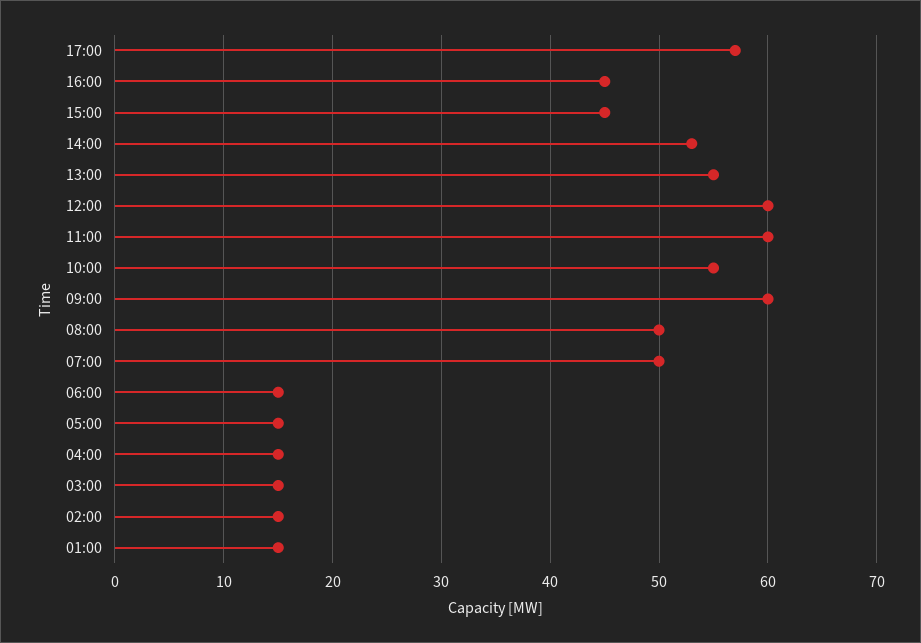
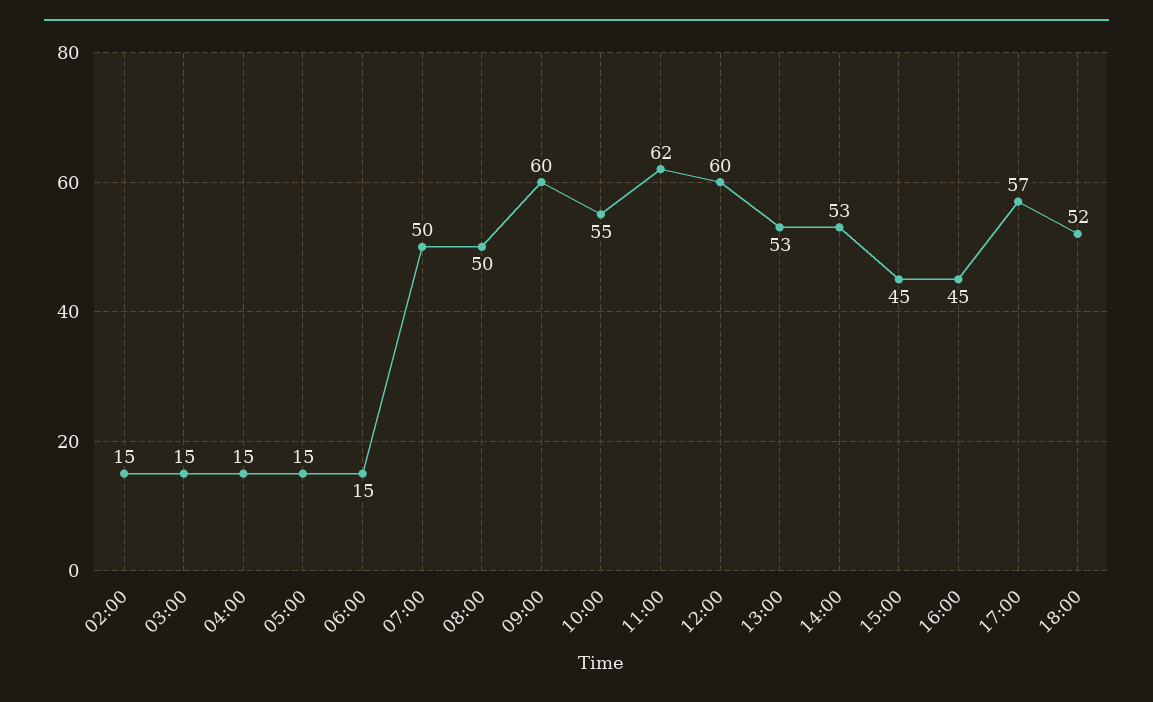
13:00: 55 -> 53
11:00: 60 -> 62
01:00: 15 -> none
18:00: none -> 52

